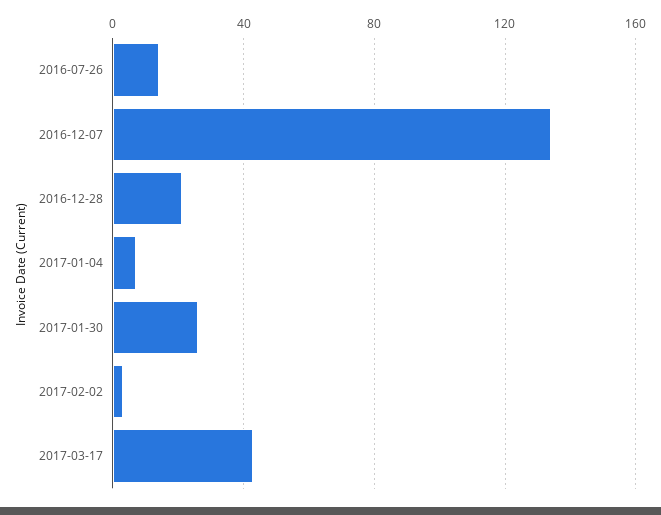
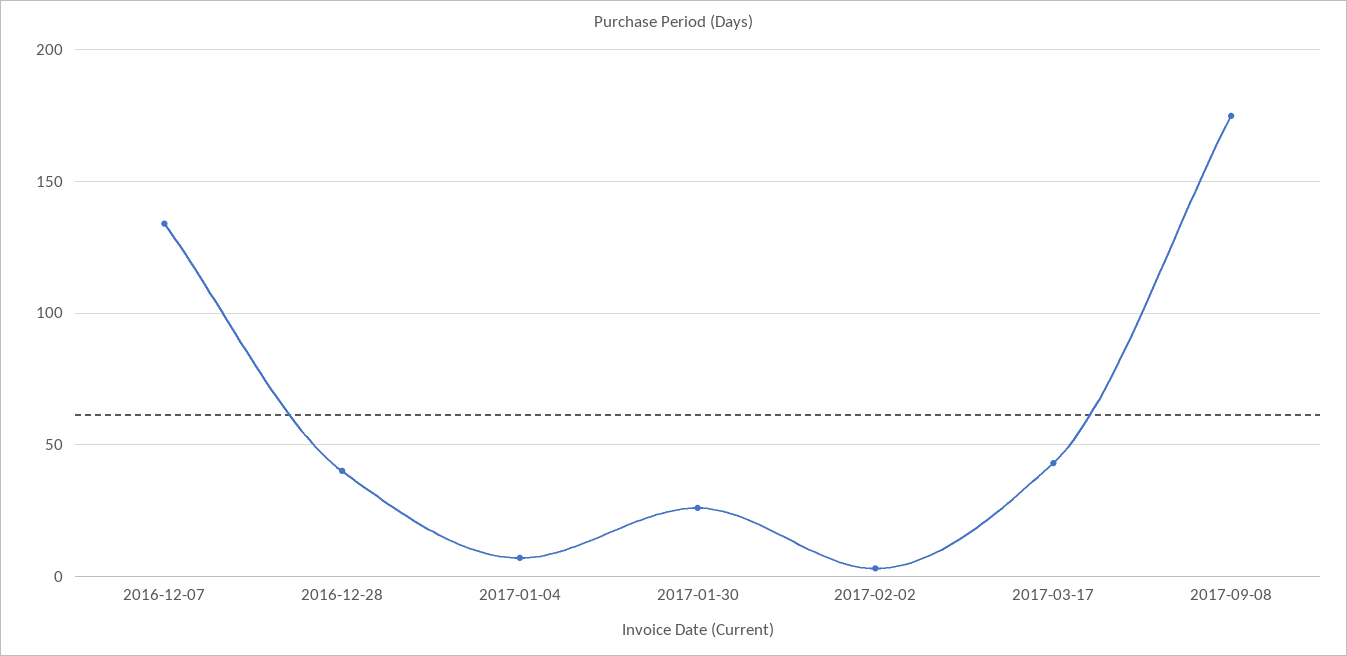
2016-07-26: 15 -> none
2016-12-28: 20 -> 40
2017-09-08: none -> 175

